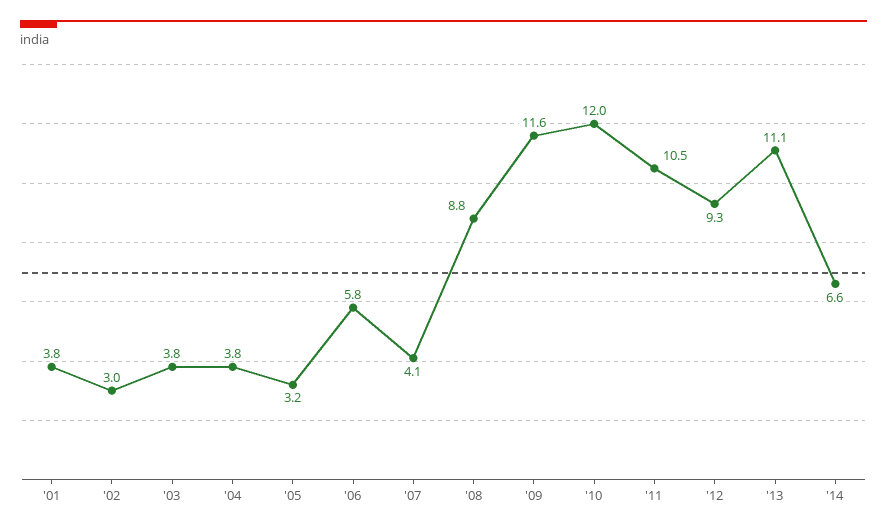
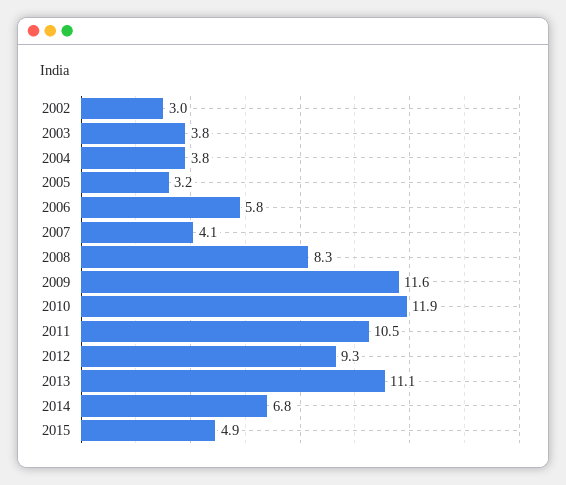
'01: 3.8 -> none
'08: 8.8 -> 8.3
'10: 12 -> 11.9
'14: 6.6 -> 6.8
2015: none -> 4.9

